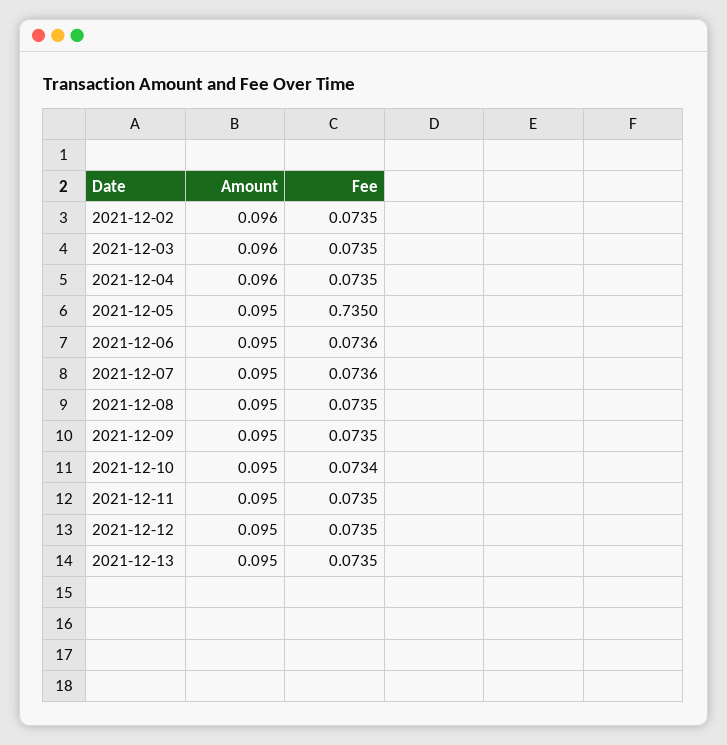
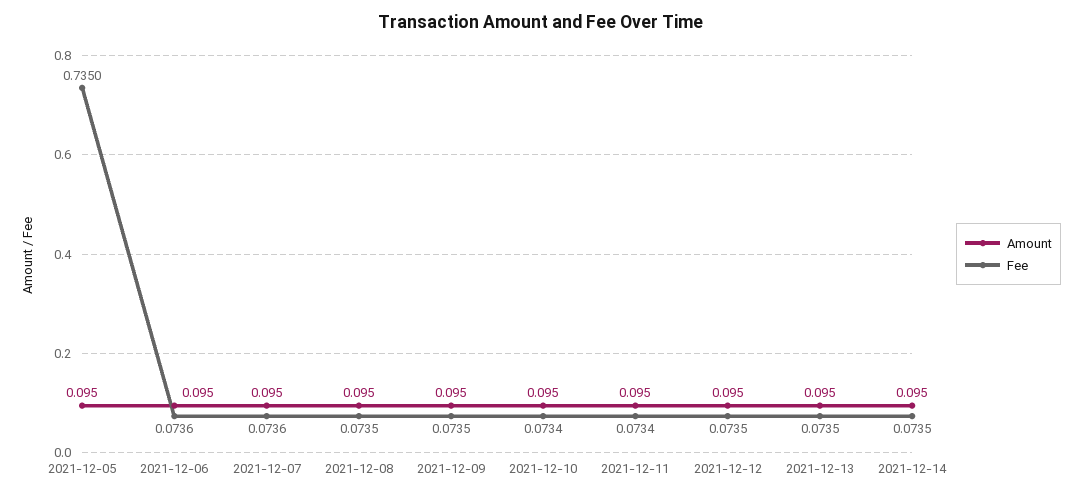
Amount, 2021-12-02: 0.096 -> none
Fee, 2021-12-02: 0.0735 -> none
Amount, 2021-12-03: 0.096 -> none
Fee, 2021-12-03: 0.0735 -> none
Amount, 2021-12-04: 0.096 -> none
Fee, 2021-12-04: 0.0735 -> none
Fee, 2021-12-11: 0.0735 -> 0.0734
Amount, 2021-12-14: none -> 0.095
Fee, 2021-12-14: none -> 0.0735

